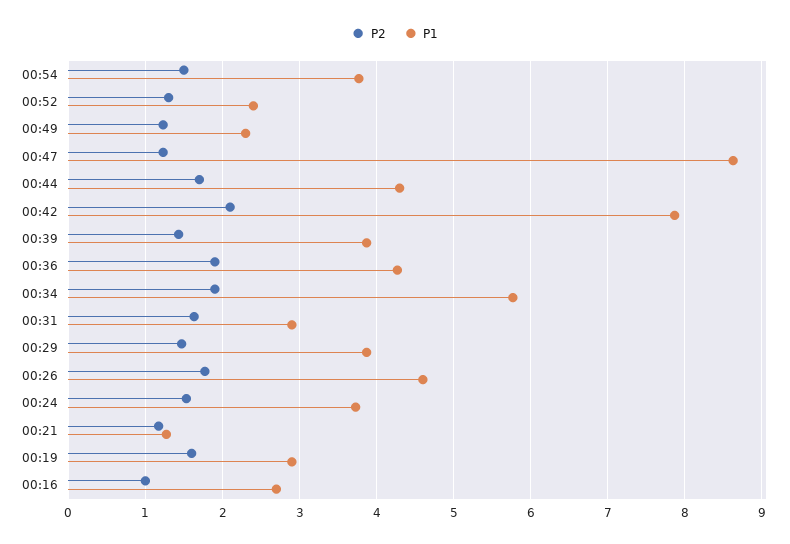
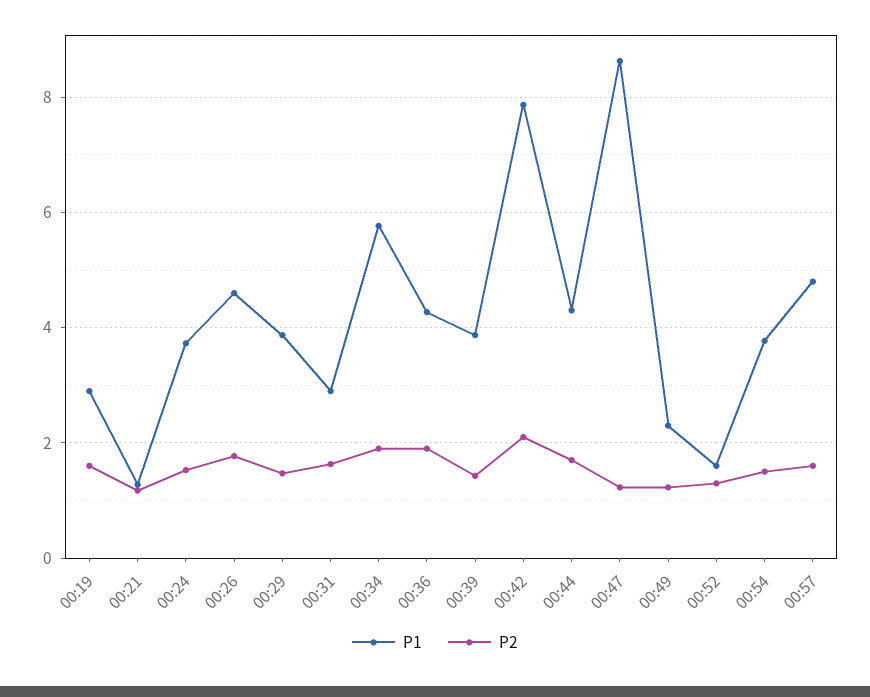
P1, 00:52: 2.4 -> 1.6
P2, 00:16: 1 -> none
P1, 00:16: 2.7 -> none
P1, 00:57: none -> 4.8
P2, 00:57: none -> 1.6

